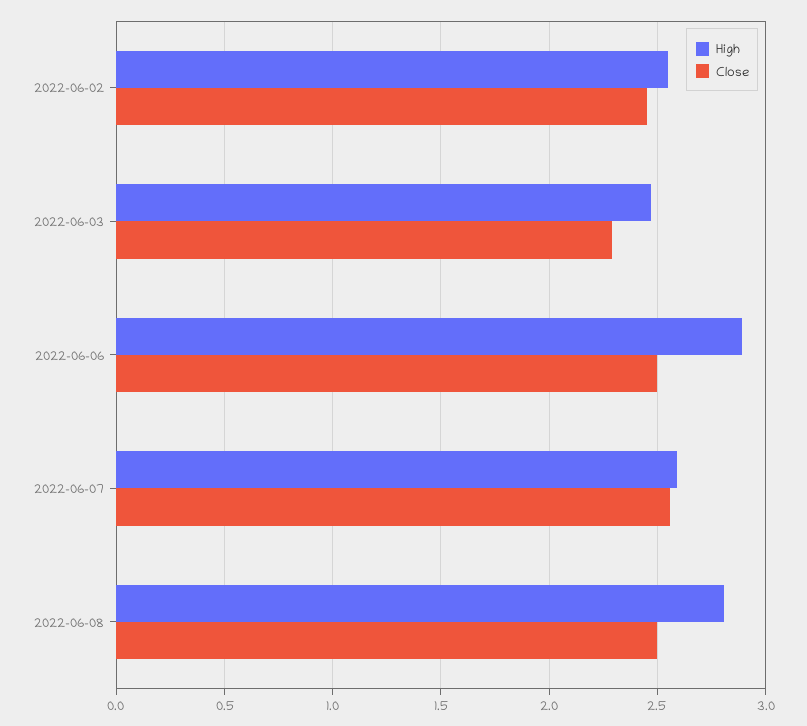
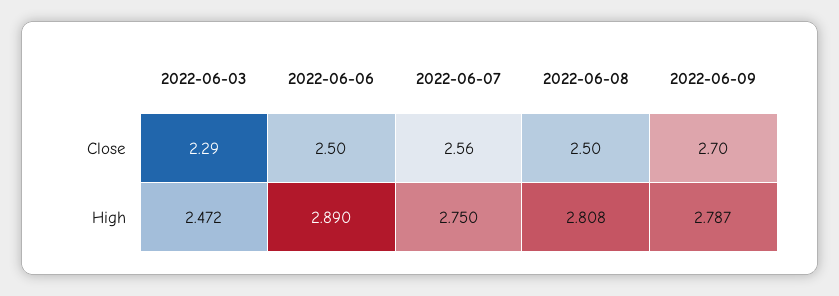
High, 2022-06-02: 2.55 -> none
Close, 2022-06-02: 2.45 -> none
High, 2022-06-07: 2.6 -> 2.75
Close, 2022-06-09: none -> 2.7
High, 2022-06-09: none -> 2.787

